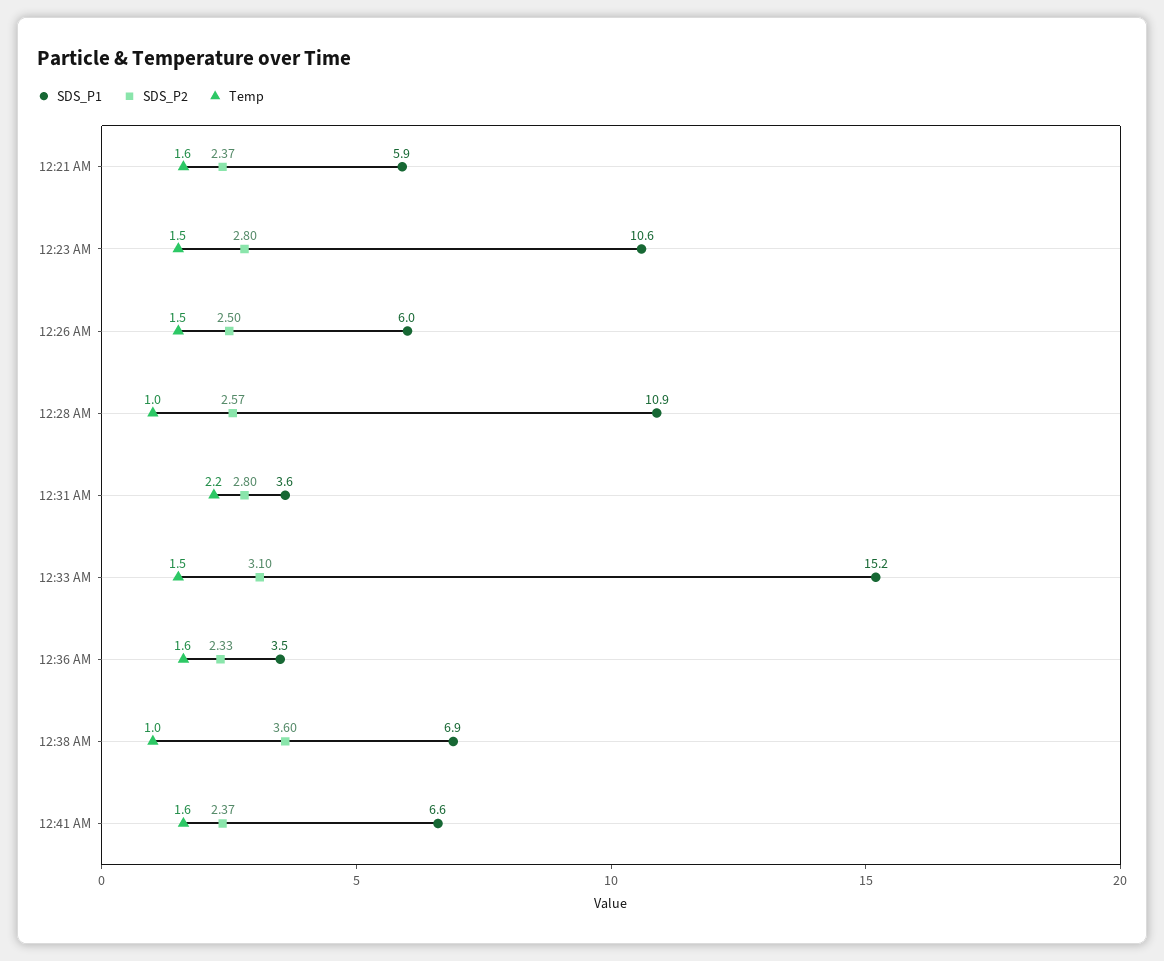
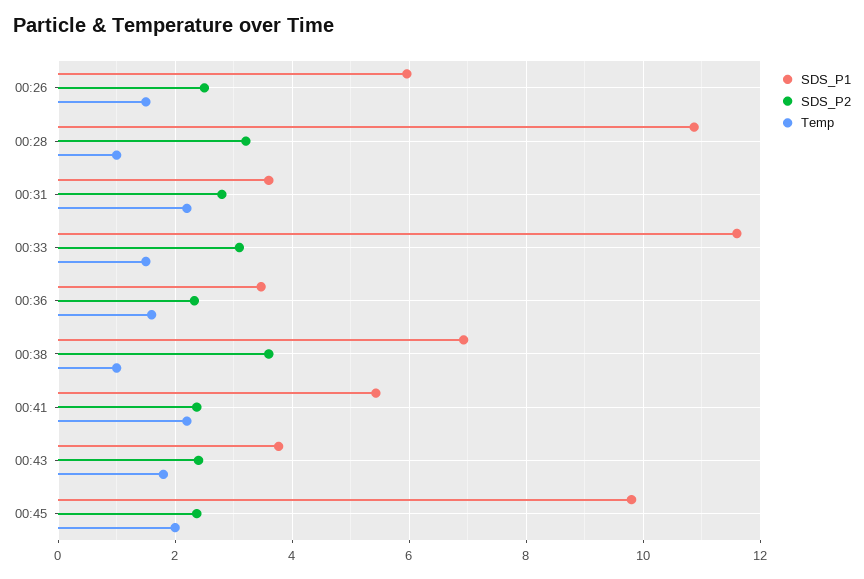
SDS_P1, 12:21 AM: 5.9 -> none
SDS_P2, 12:21 AM: 2.37 -> none
Temp, 12:21 AM: 1.6 -> none
SDS_P1, 12:23 AM: 10.6 -> none
SDS_P2, 12:23 AM: 2.8 -> none
Temp, 12:23 AM: 1.5 -> none
SDS_P2, 12:28 AM: 2.57 -> 3.2
SDS_P1, 12:33 AM: 15.2 -> 11.6
SDS_P1, 12:41 AM: 6.6 -> 5.4
Temp, 12:41 AM: 1.6 -> 2.2
SDS_P1, 00:43: none -> 3.8
SDS_P2, 00:43: none -> 2.4
Temp, 00:43: none -> 1.8
SDS_P1, 00:45: none -> 9.8
SDS_P2, 00:45: none -> 2.4
Temp, 00:45: none -> 2

